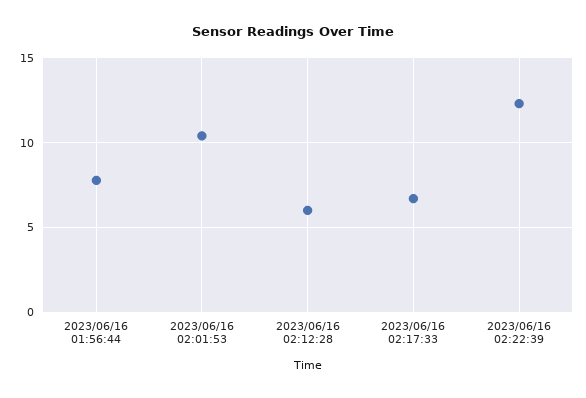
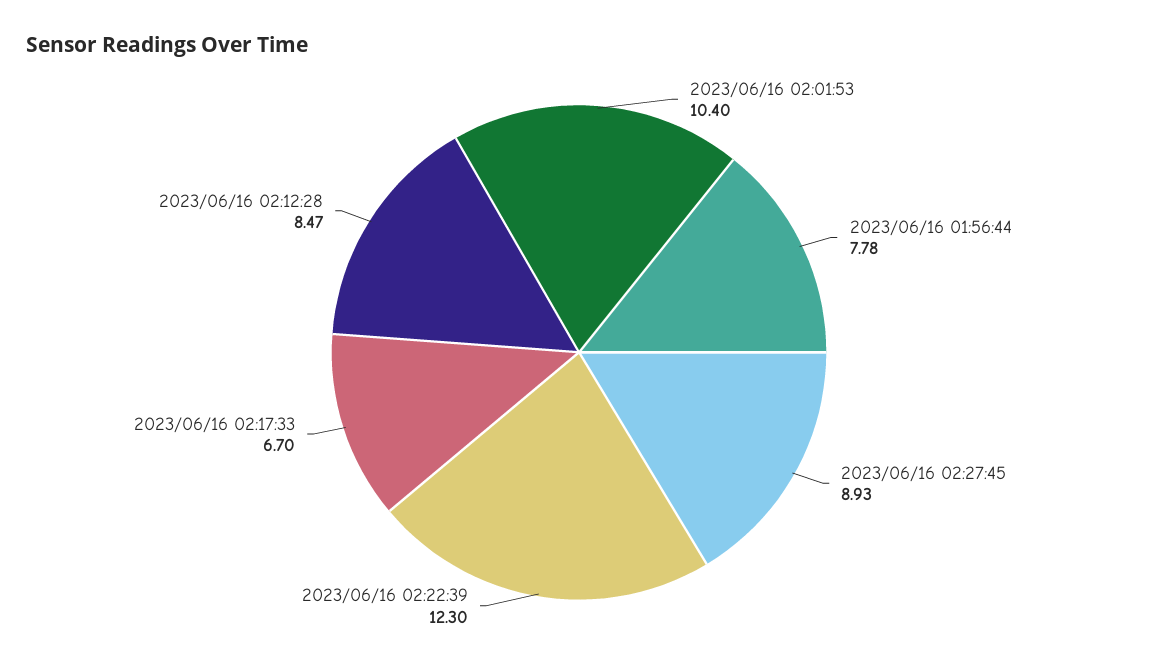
2023/06/16 02:12:28: 6 -> 8.47
2023/06/16 02:27:45: none -> 8.93

